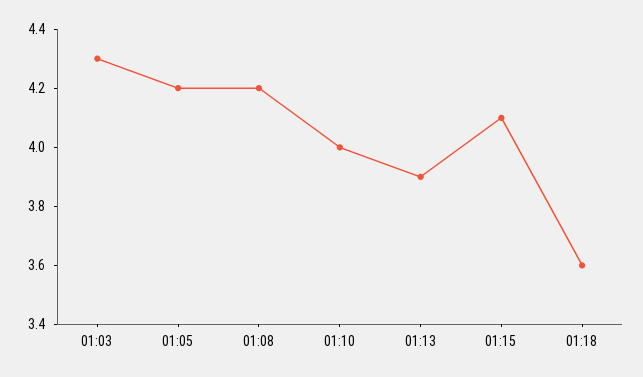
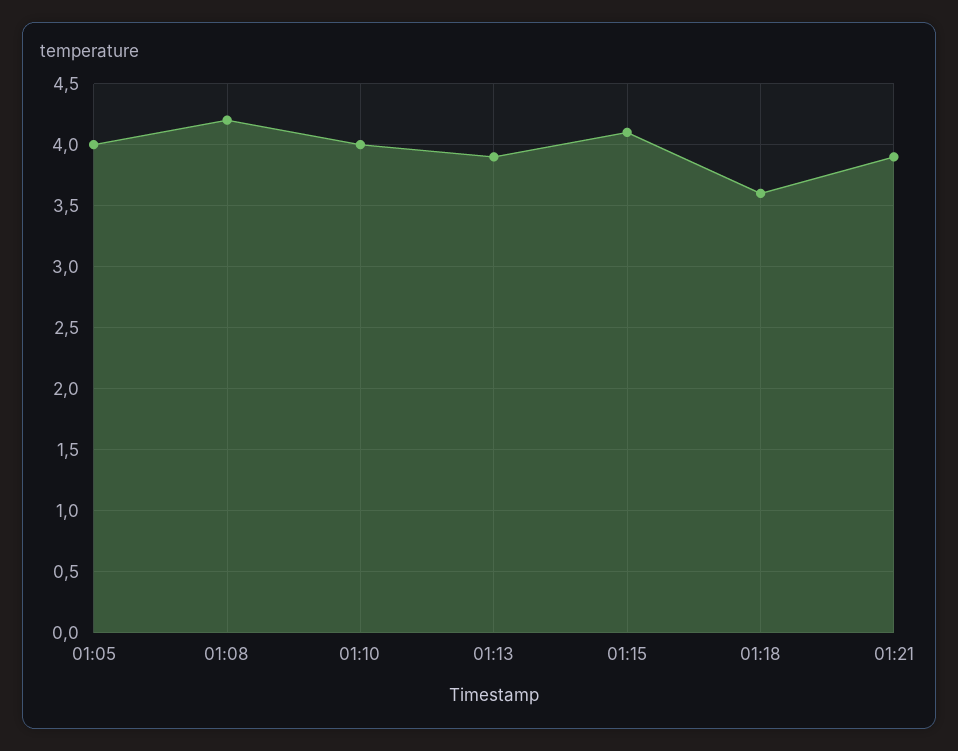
01:03: 4.3 -> none
01:05: 4.2 -> 4
01:21: none -> 3.9

